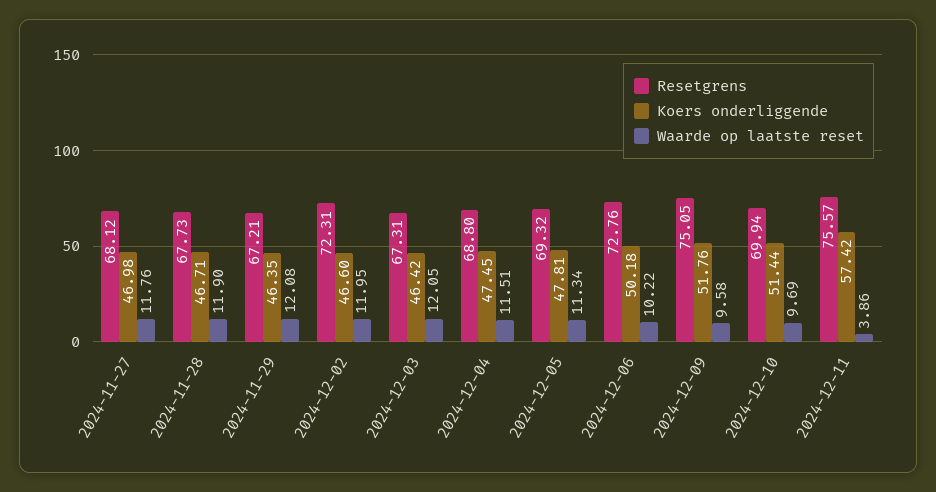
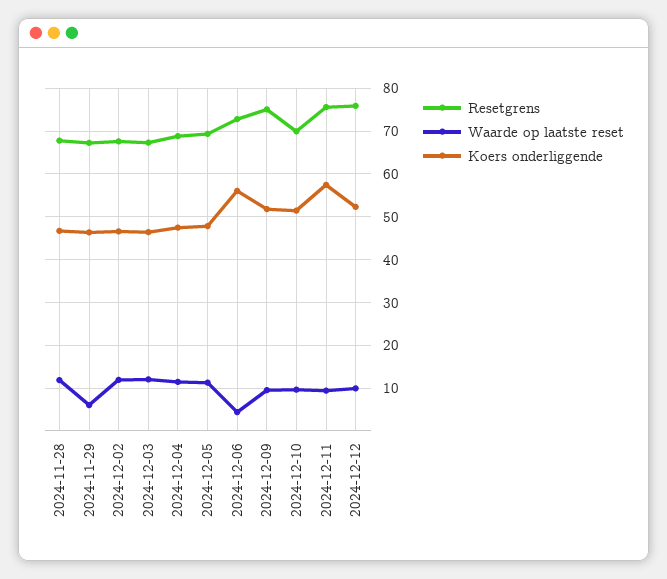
Resetgrens, 2024-11-27: 68.12 -> none
Koers onderliggende, 2024-11-27: 46.98 -> none
Waarde op laatste reset, 2024-11-27: 11.76 -> none
Waarde op laatste reset, 2024-11-29: 12.08 -> 6
Resetgrens, 2024-12-02: 72.31 -> 68
Koers onderliggende, 2024-12-06: 50.18 -> 56
Waarde op laatste reset, 2024-12-06: 10.22 -> 4
Waarde op laatste reset, 2024-12-11: 3.86 -> 10
Resetgrens, 2024-12-12: none -> 76
Waarde op laatste reset, 2024-12-12: none -> 10
Koers onderliggende, 2024-12-12: none -> 52

